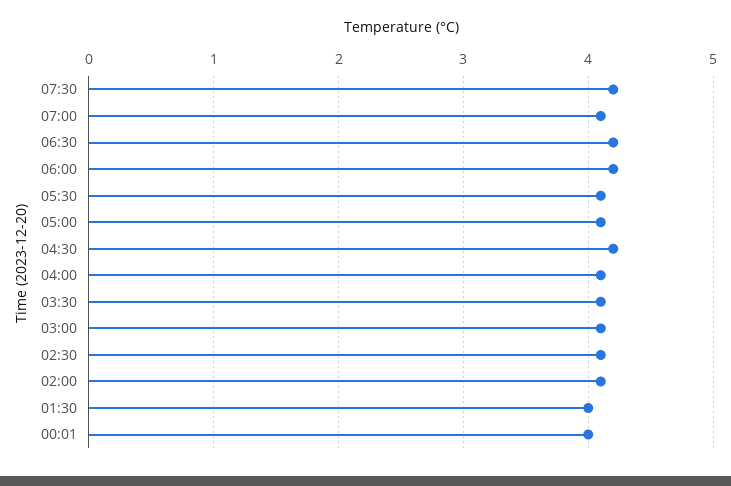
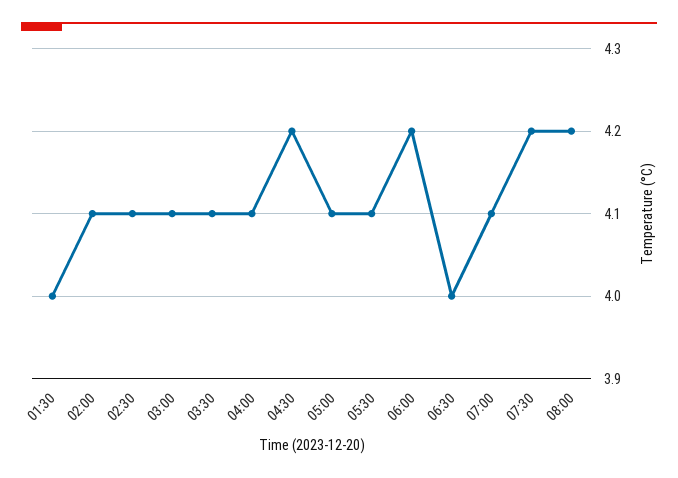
06:30: 4.2 -> 4
00:01: 4 -> none
08:00: none -> 4.2

